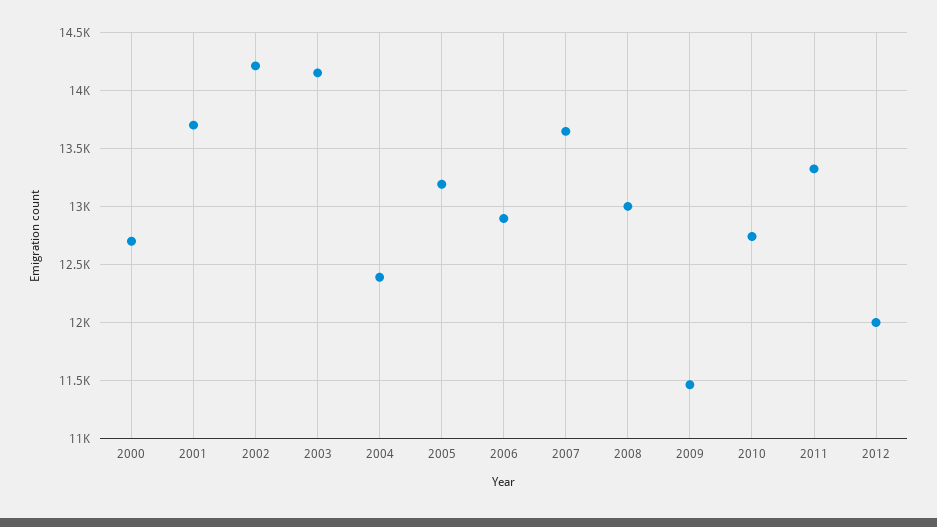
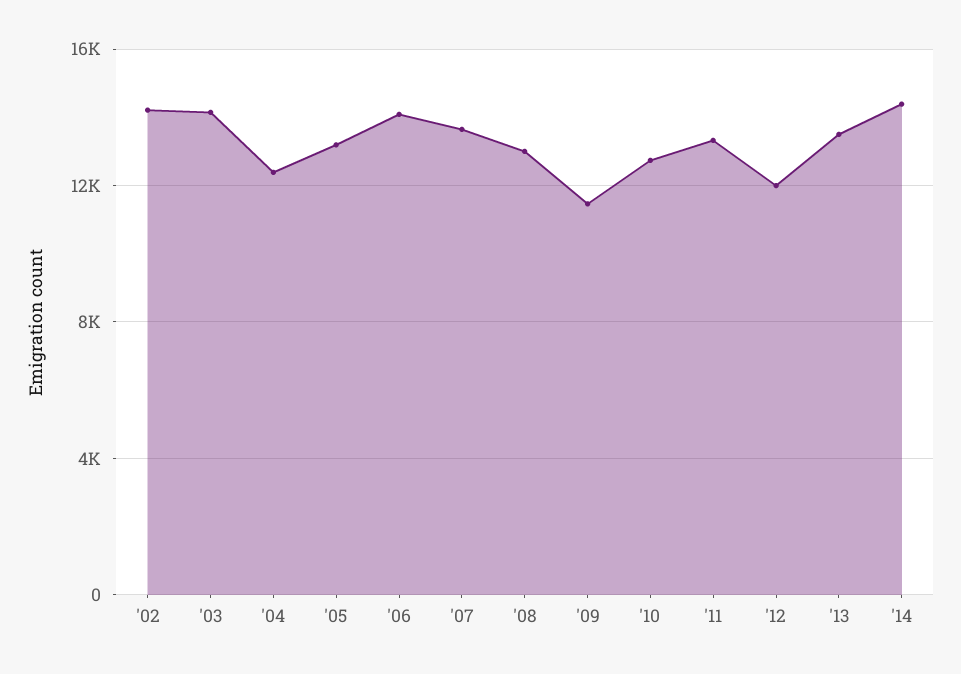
2000: 12700 -> none
2001: 13700 -> none
2006: 12900 -> 14000
'13: none -> 13500
'14: none -> 14500

